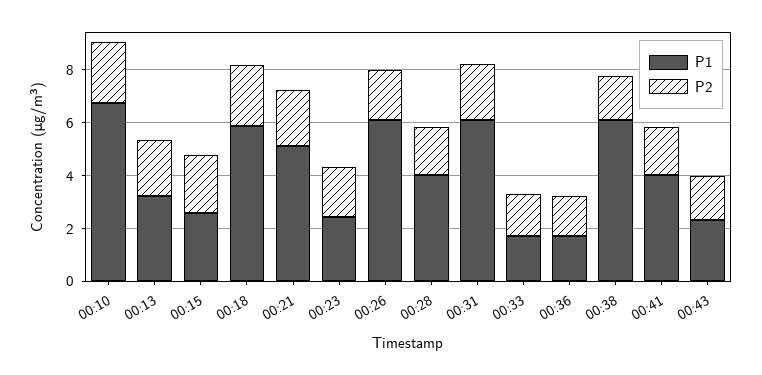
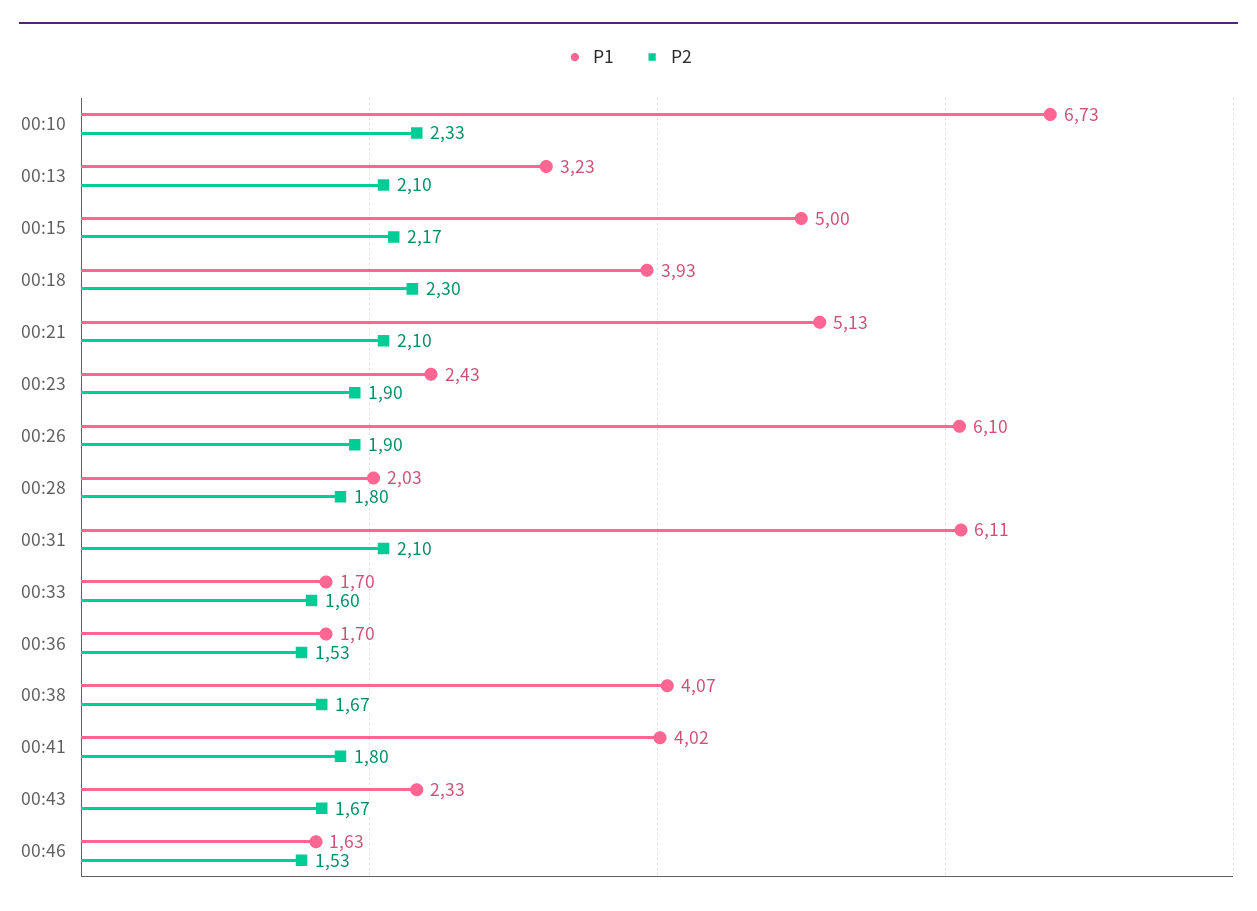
P1, 00:15: 2.5 -> 5
P1, 00:18: 6 -> 3.93
P1, 00:28: 4 -> 2.03
P1, 00:38: 6 -> 4.07
P1, 00:46: none -> 1.63
P2, 00:46: none -> 1.53

